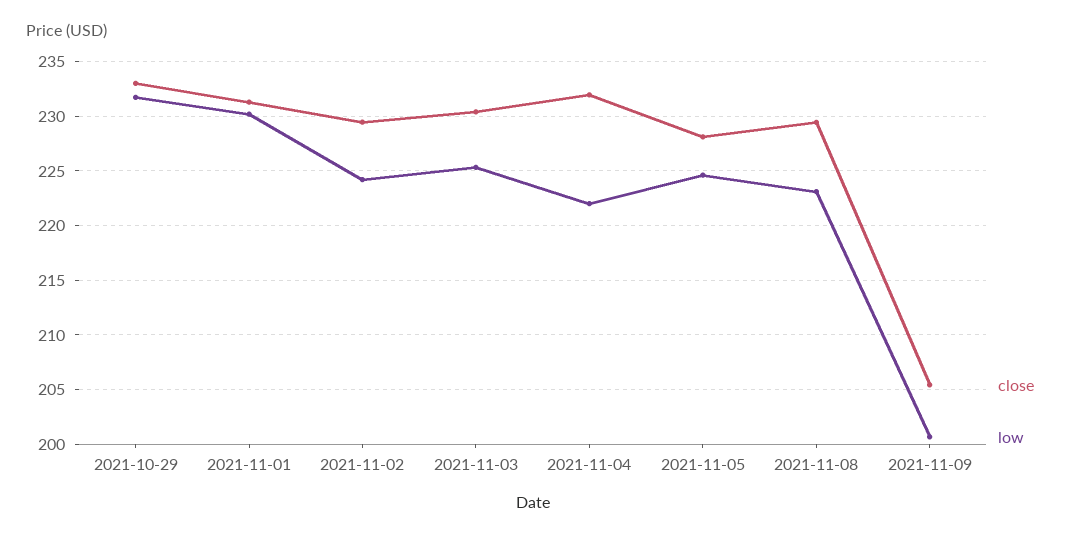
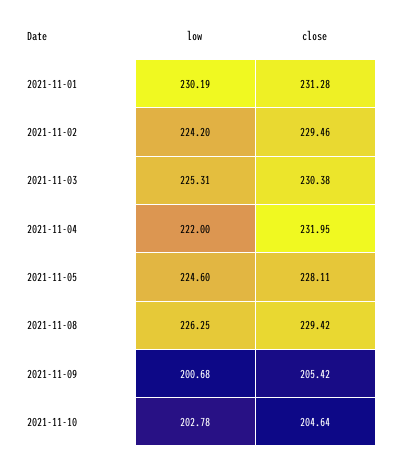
close, 2021-10-29: 233 -> none
low, 2021-10-29: 232 -> none
low, 2021-11-08: 223 -> 226.25
low, 2021-11-10: none -> 202.78
close, 2021-11-10: none -> 204.64

